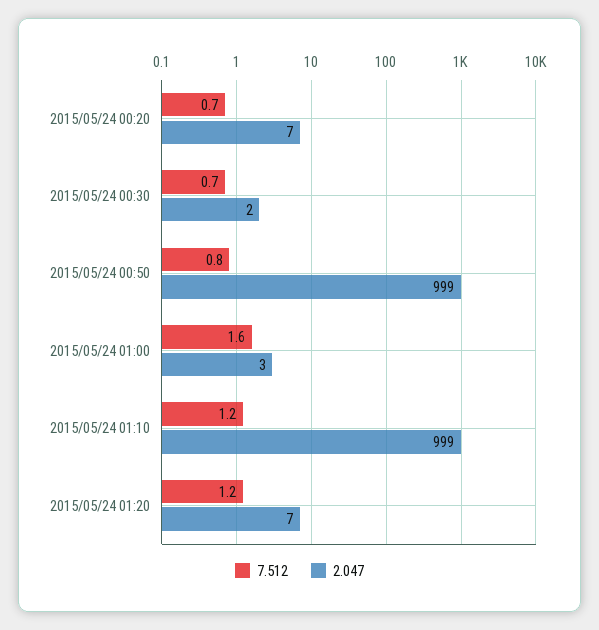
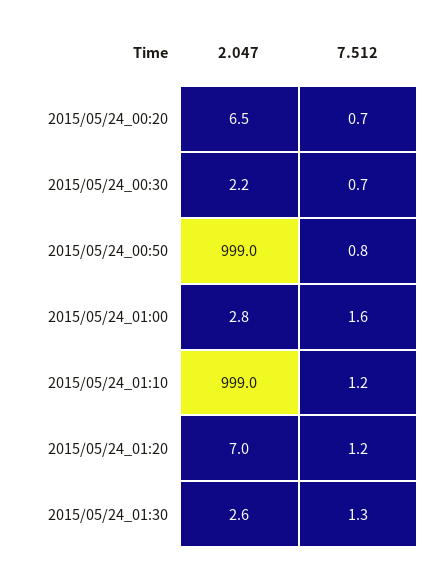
2.047, 2015/05/24_01:30: none -> 2.6
7.512, 2015/05/24_01:30: none -> 1.3

